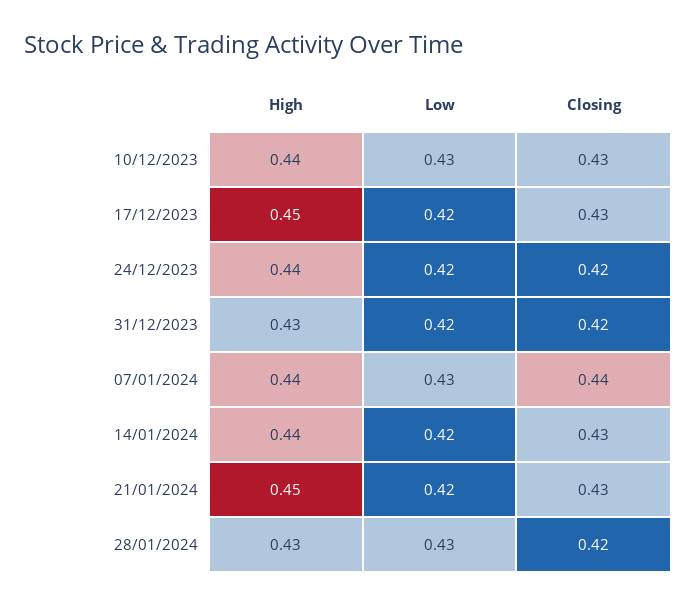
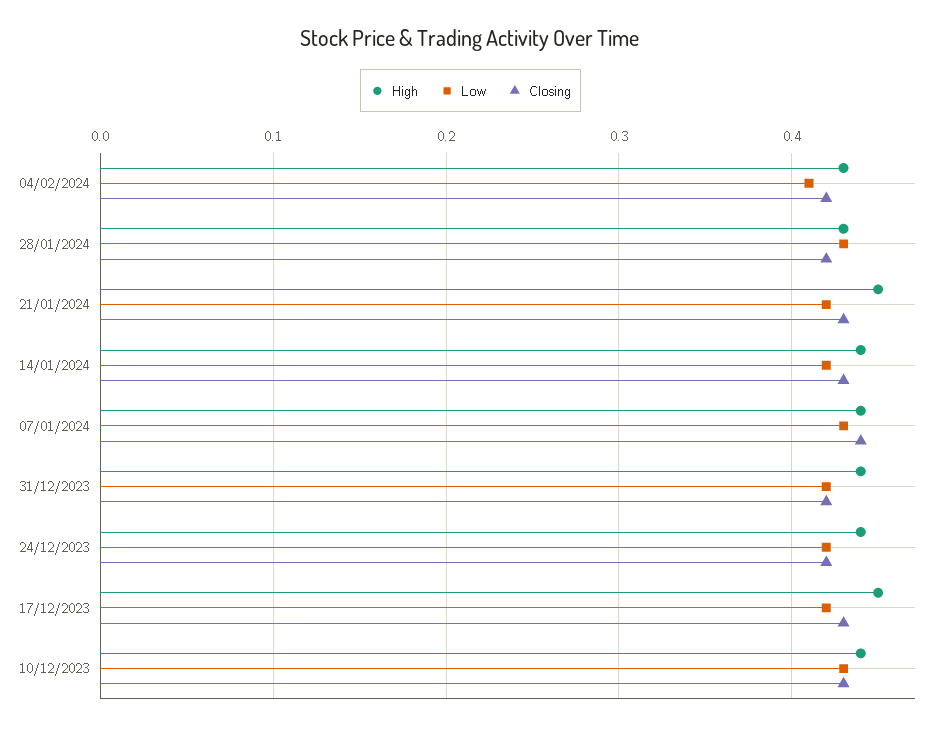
High, 31/12/2023: 0.43 -> 0.44
High, 04/02/2024: none -> 0.43
Low, 04/02/2024: none -> 0.41
Closing, 04/02/2024: none -> 0.42

